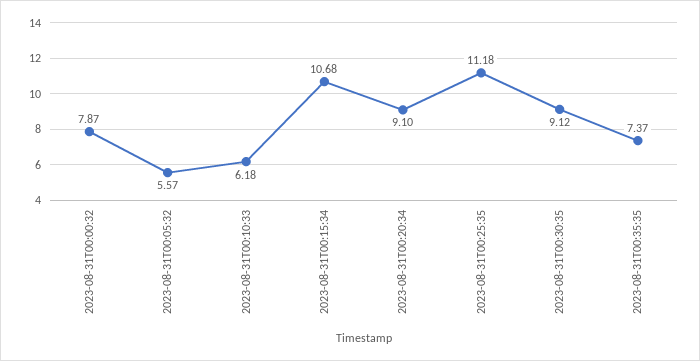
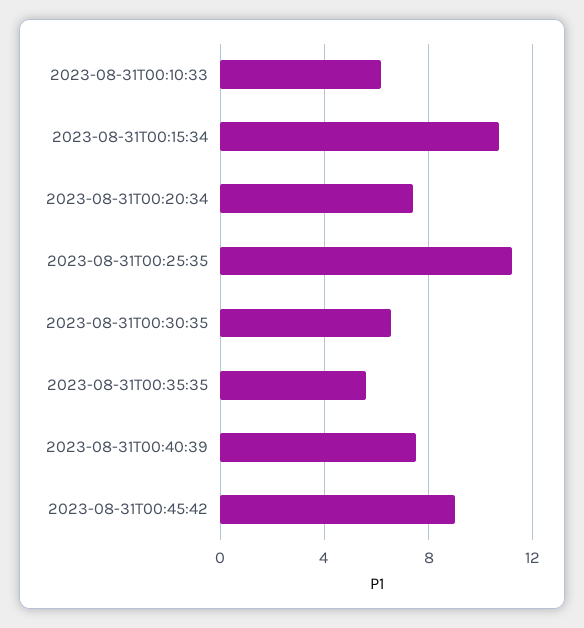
2023-08-31T00:00:32: 7.87 -> none
2023-08-31T00:05:32: 5.57 -> none
2023-08-31T00:20:34: 9.1 -> 7.5
2023-08-31T00:30:35: 9.12 -> 6.5
2023-08-31T00:35:35: 7.37 -> 5.5
2023-08-31T00:40:39: none -> 7.5
2023-08-31T00:45:42: none -> 9

